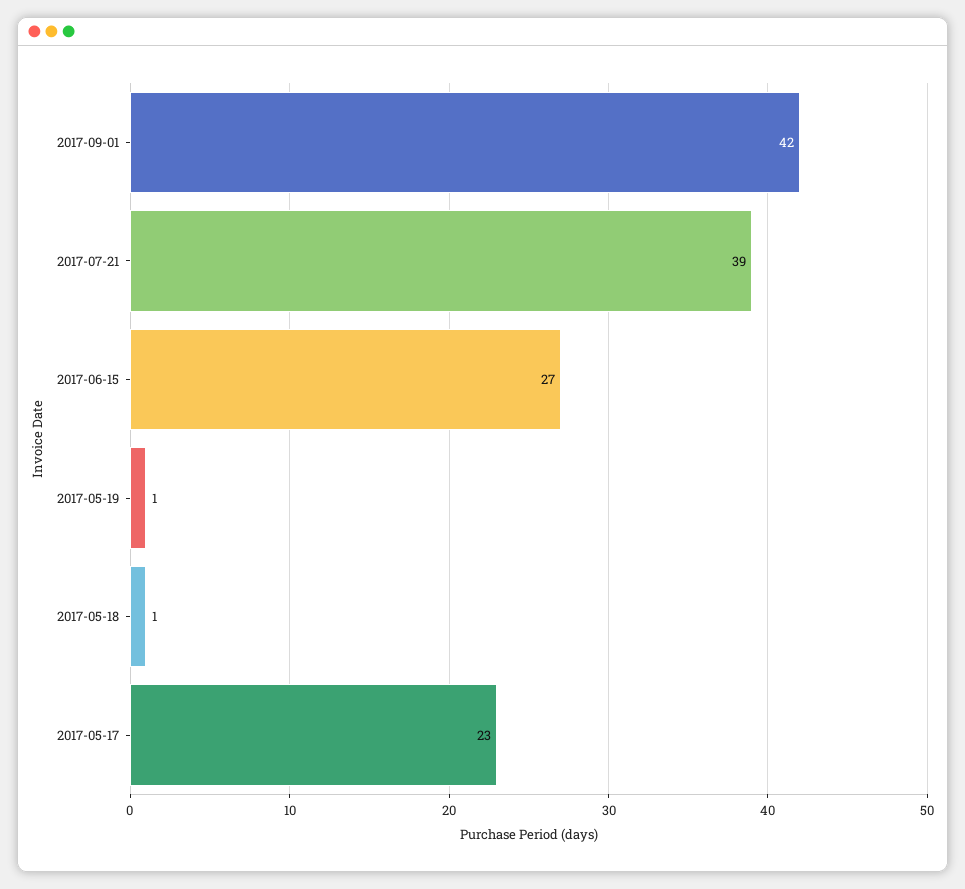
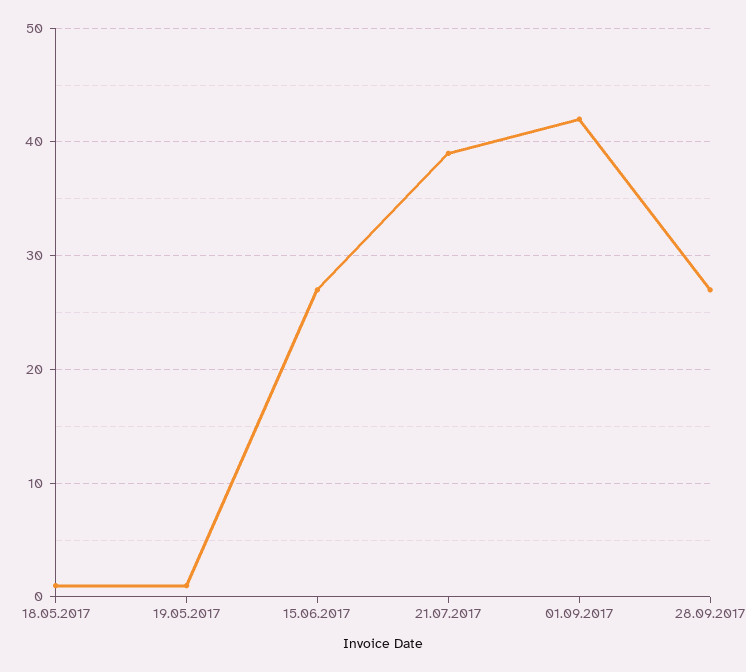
2017-05-17: 23 -> none
28.09.2017: none -> 27

